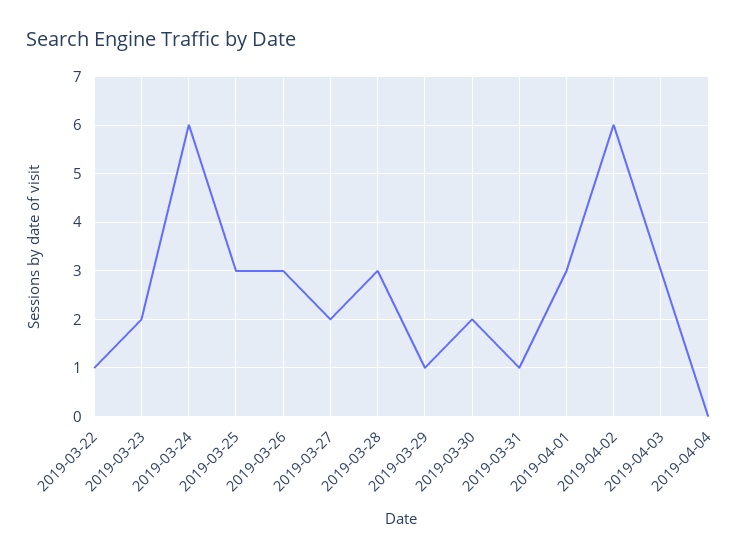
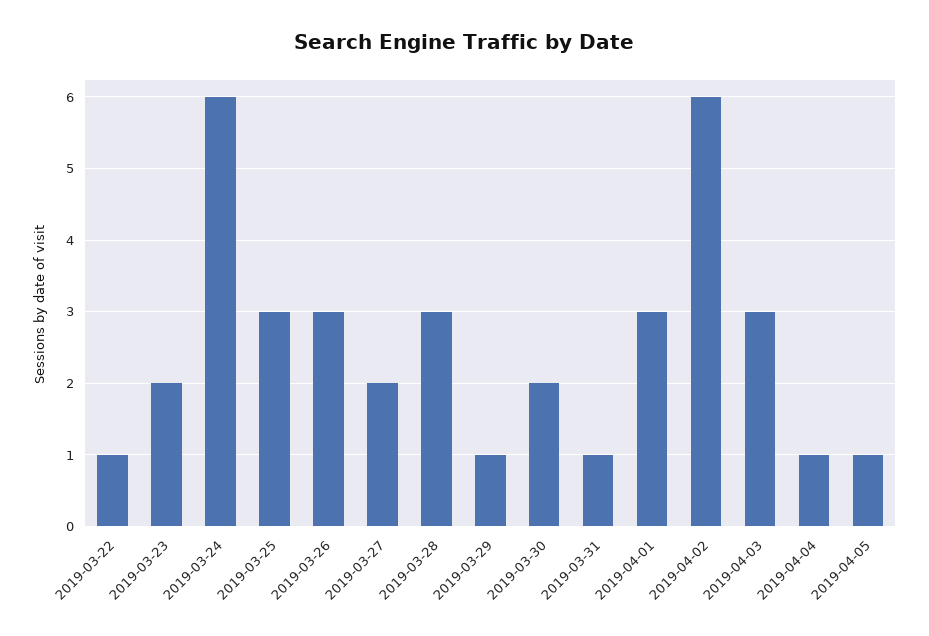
2019-04-04: 0 -> 1
2019-04-05: none -> 1

